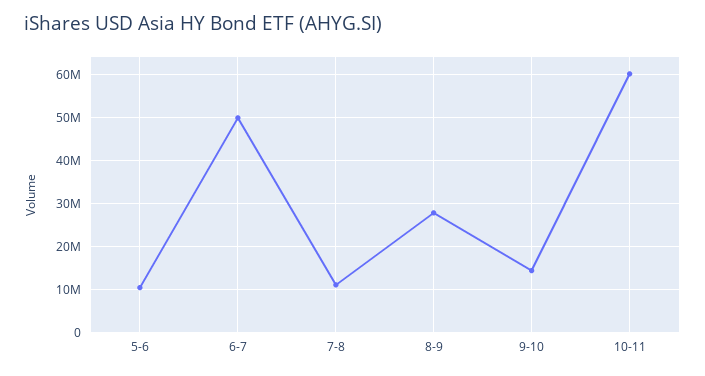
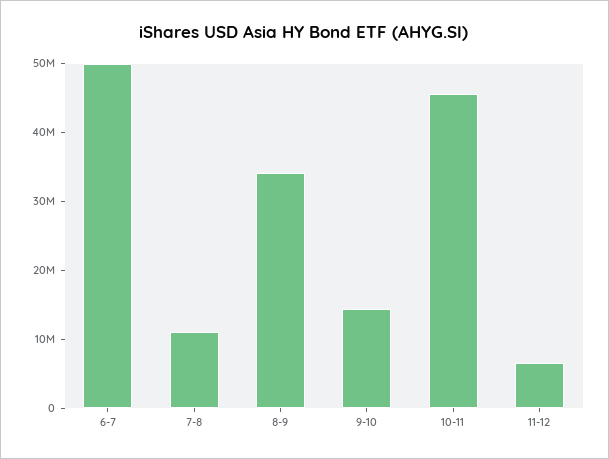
5-6: 10000000 -> none
8-9: 28000000 -> 34000000
10-11: 60000000 -> 46000000
11-12: none -> 6000000

